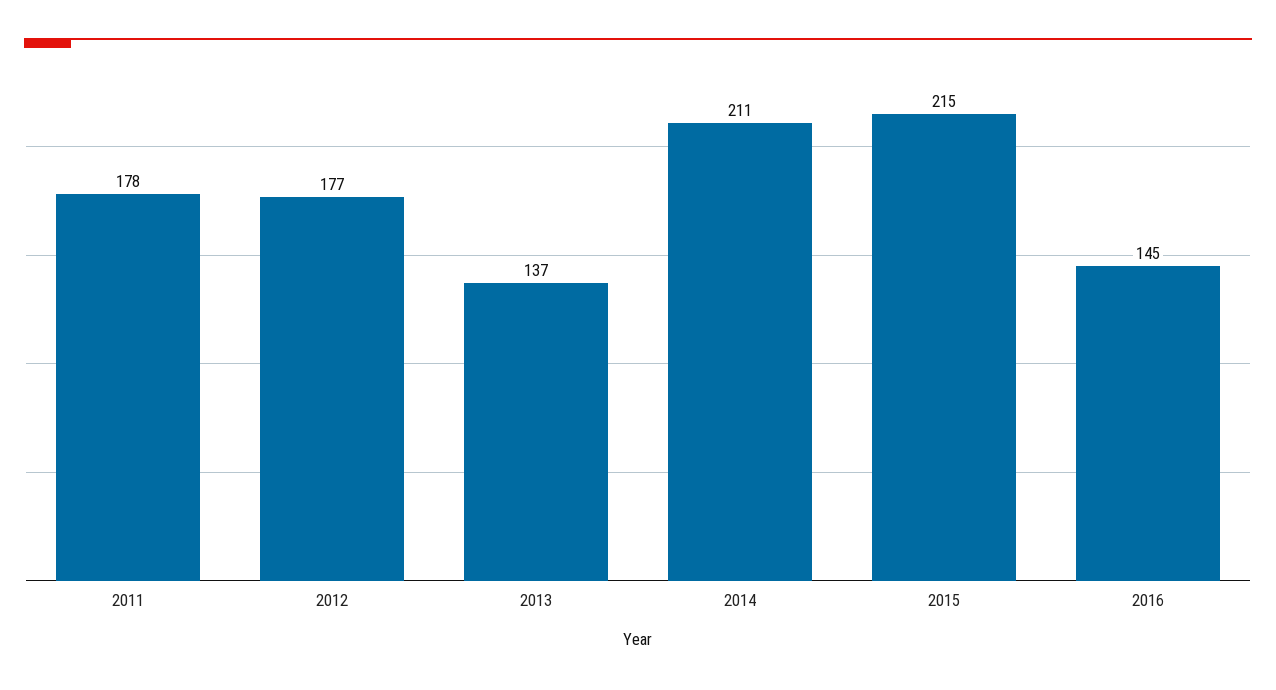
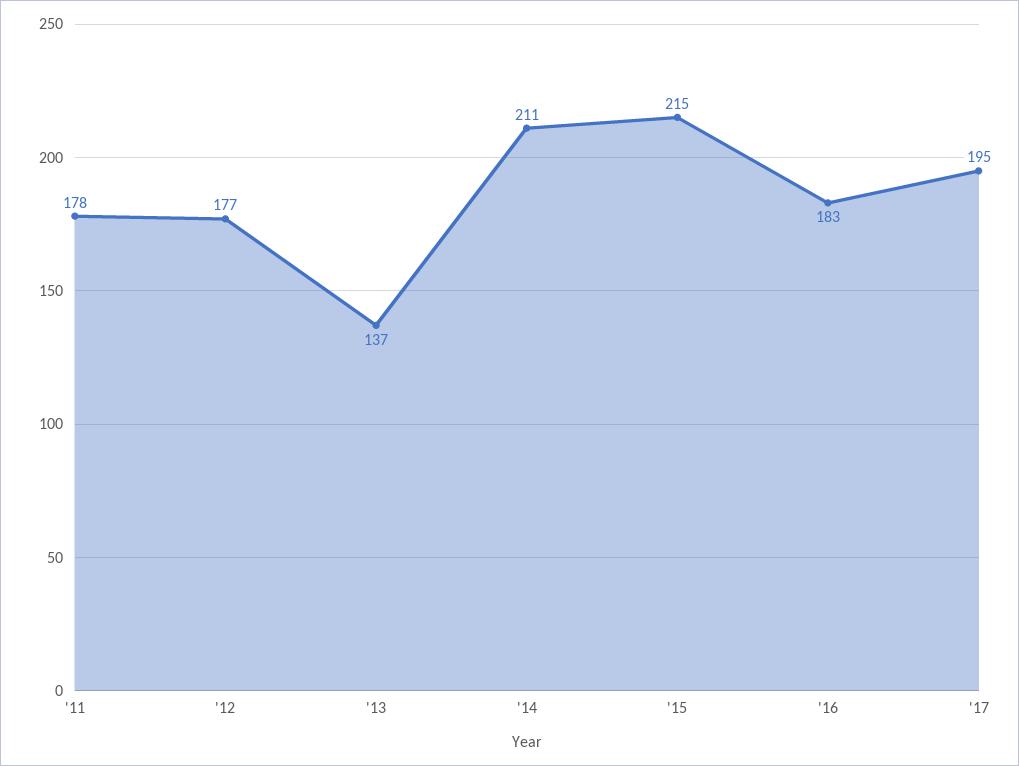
2016: 145 -> 183
'17: none -> 195

